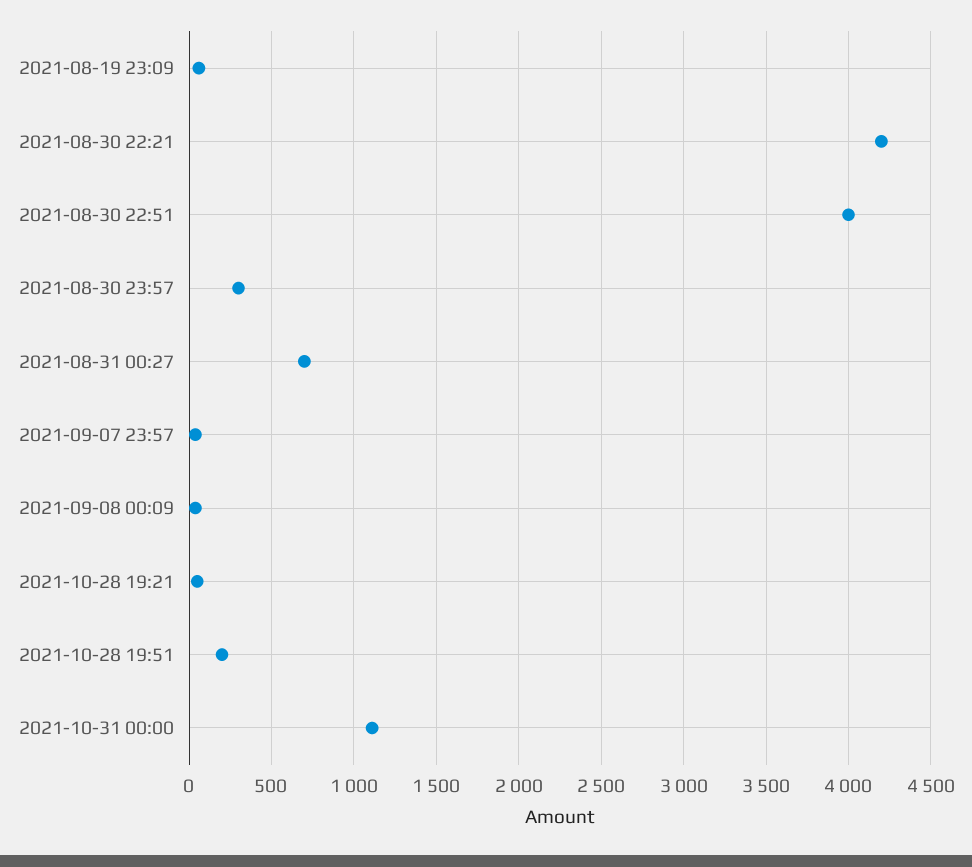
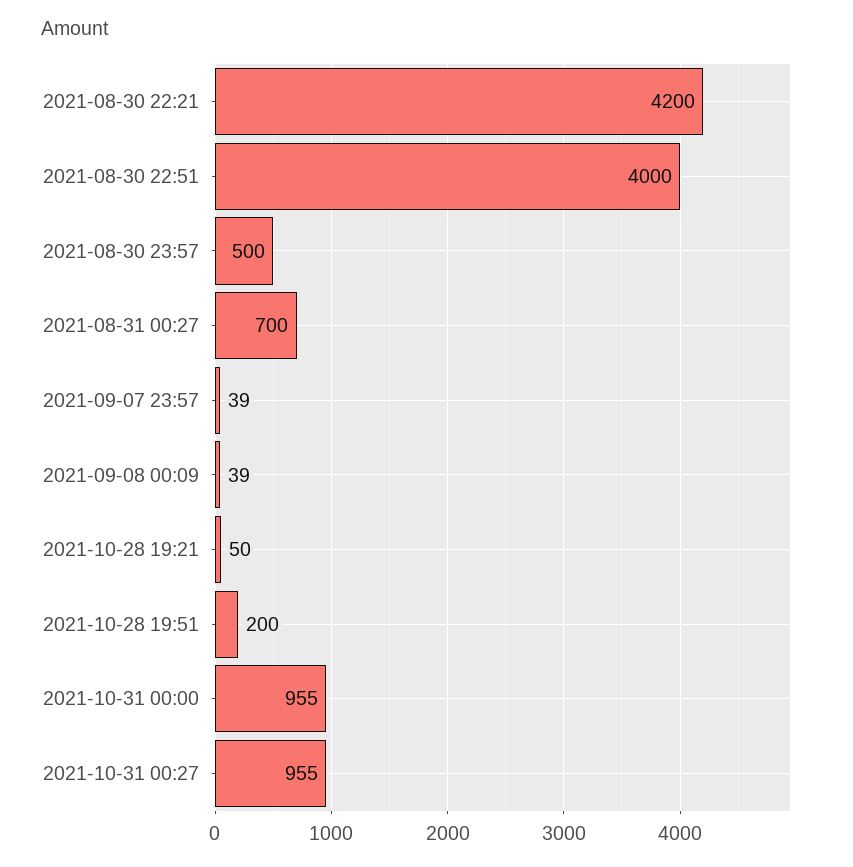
2021-08-19 23:09: 50 -> none
2021-08-30 23:57: 300 -> 500
2021-10-31 00:00: 1100 -> 955
2021-10-31 00:27: none -> 955

